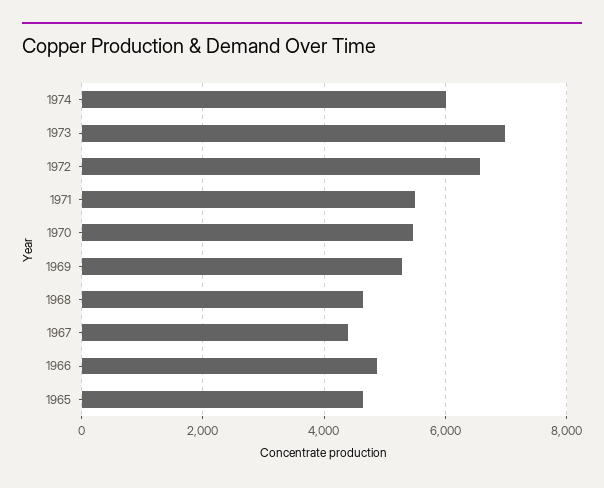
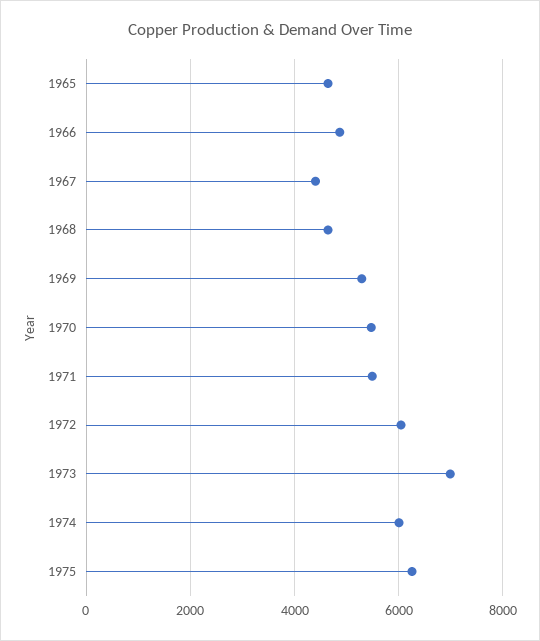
1972: 6600 -> 6000
1975: none -> 6200

